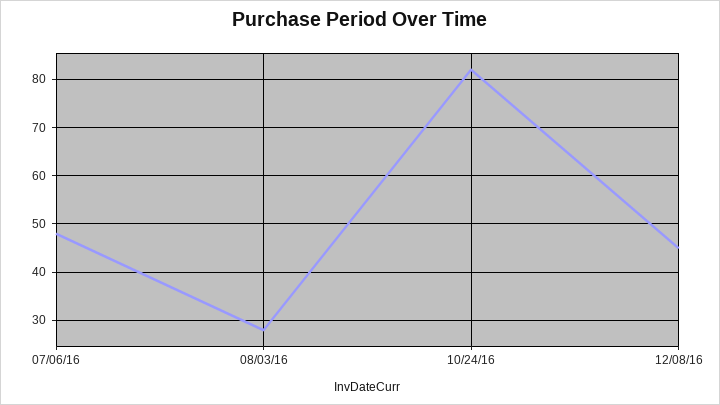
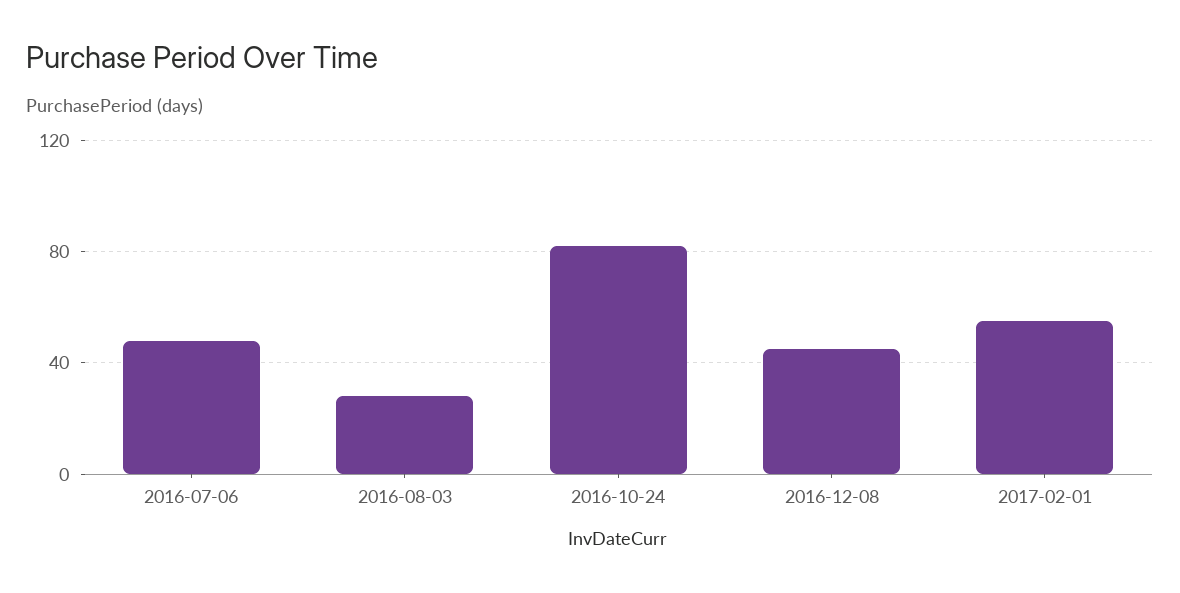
2017-02-01: none -> 55

